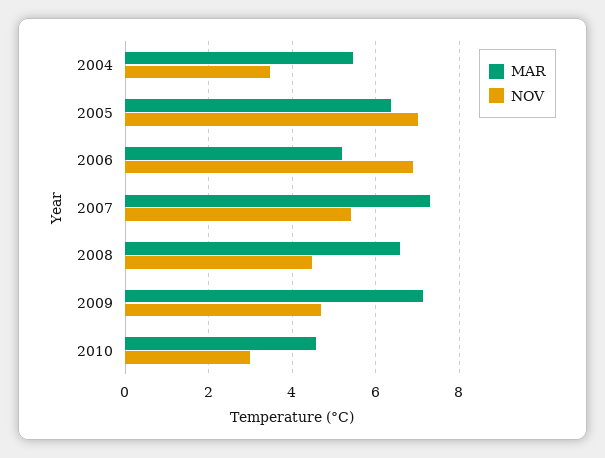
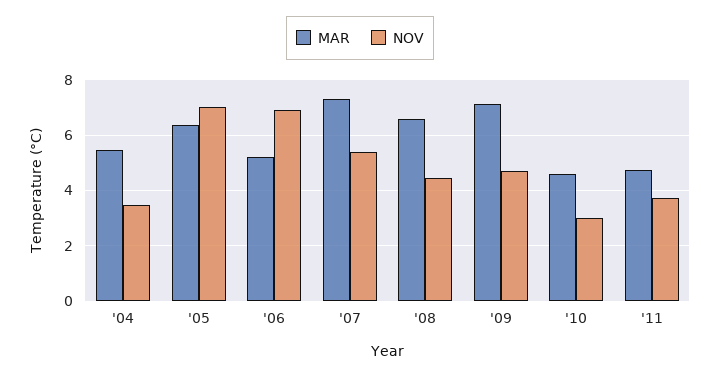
MAR, '11: none -> 4.75
NOV, '11: none -> 3.75

